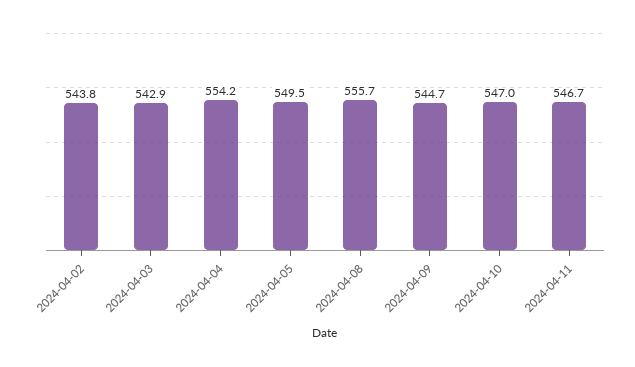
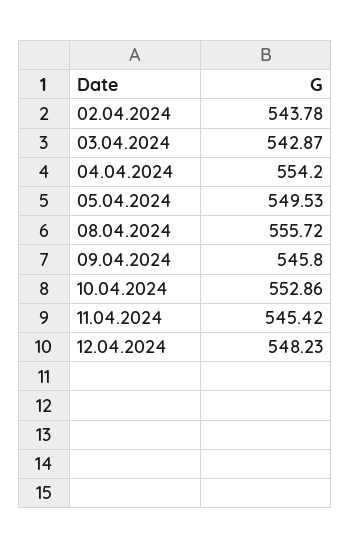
2024-04-09: 544.7 -> 545.8
2024-04-10: 547 -> 552.86
2024-04-11: 546.7 -> 545.42
12.04.2024: none -> 548.23

